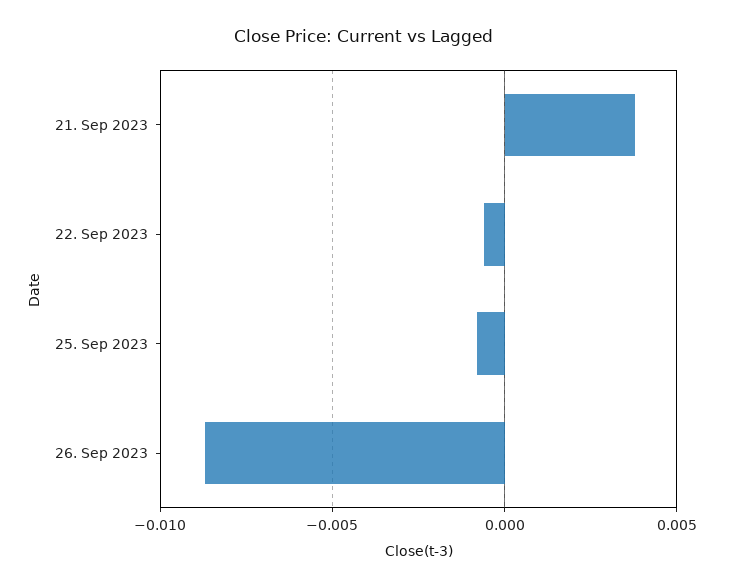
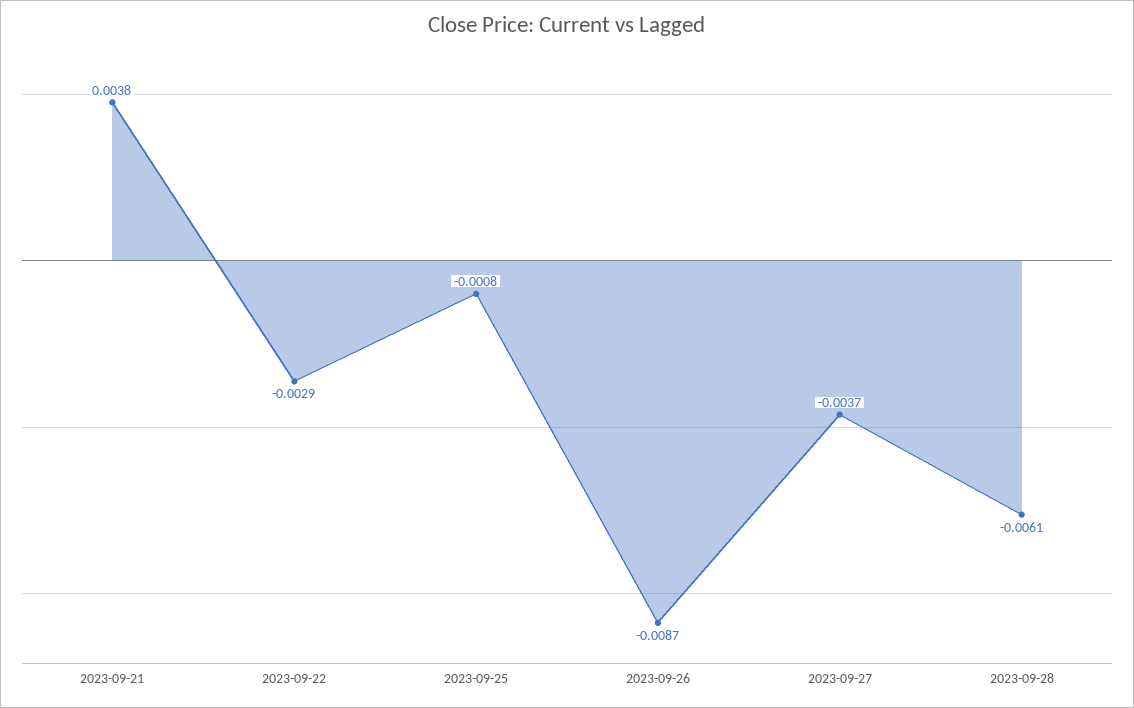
22. Sep 2023: -0.0005 -> -0.0029
2023-09-27: none -> -0.0037
2023-09-28: none -> -0.0061

